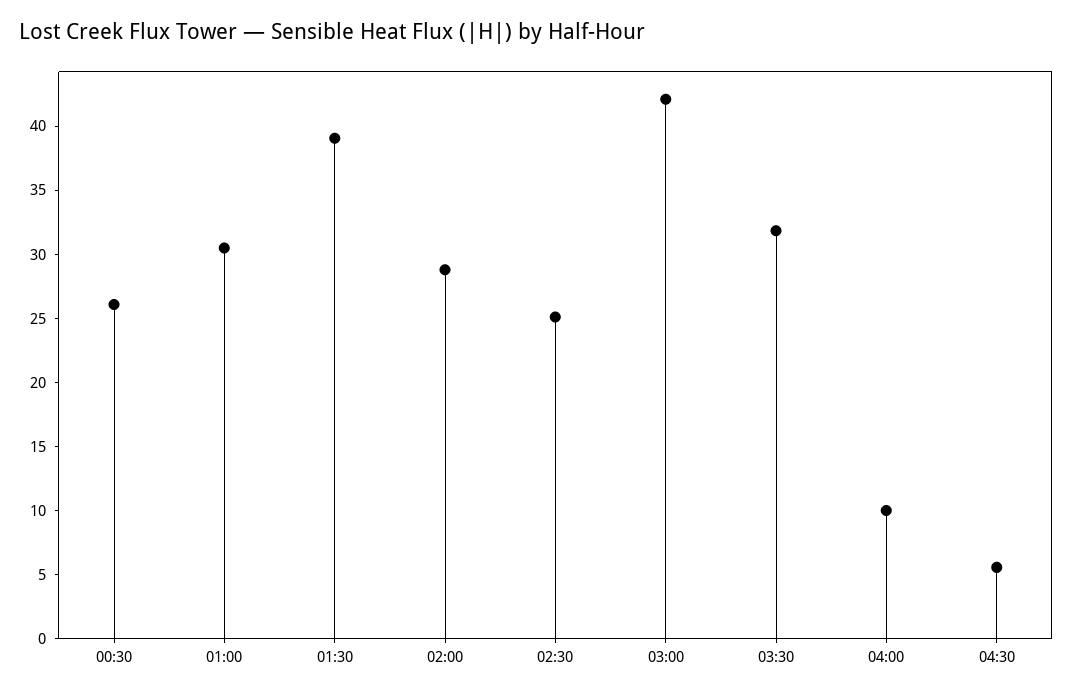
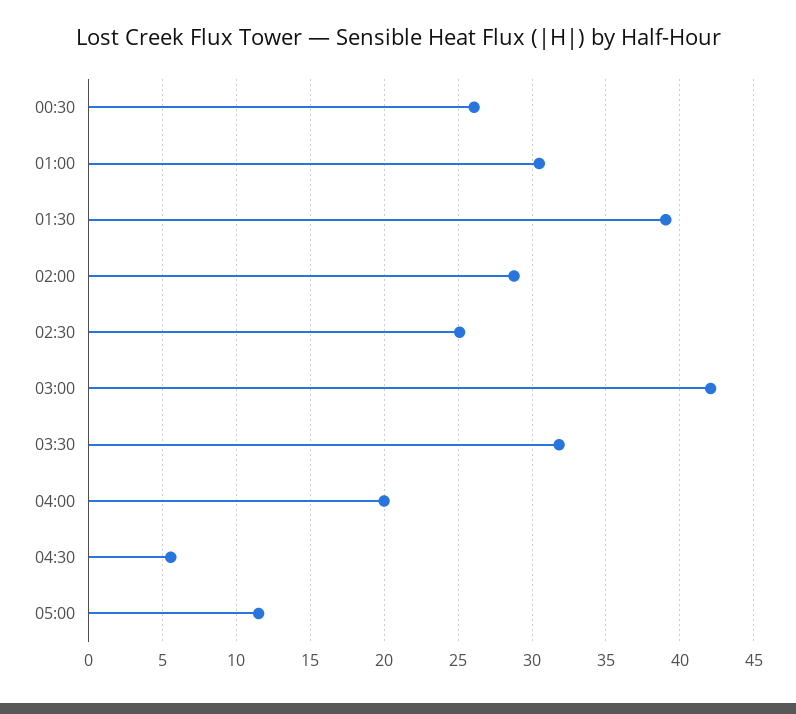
04:00: 10 -> 20
05:00: none -> 11.5

